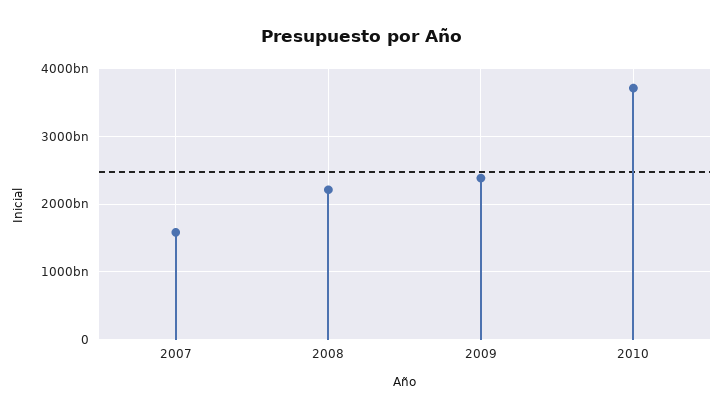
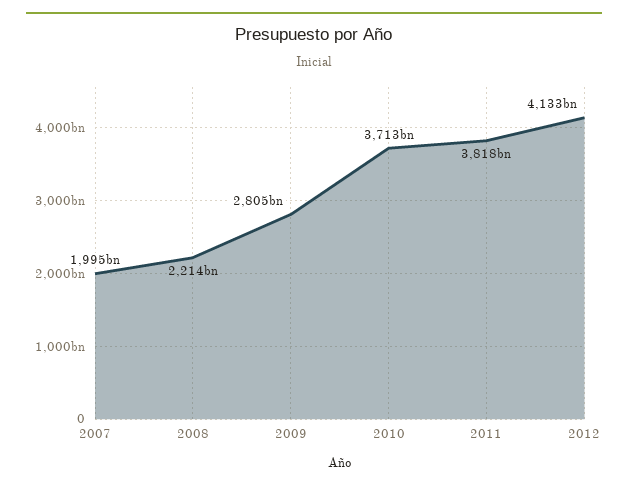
2007: 1600000000000 -> 1995000000000
2009: 2400000000000 -> 2805000000000
2011: none -> 3818000000000
2012: none -> 4133000000000

